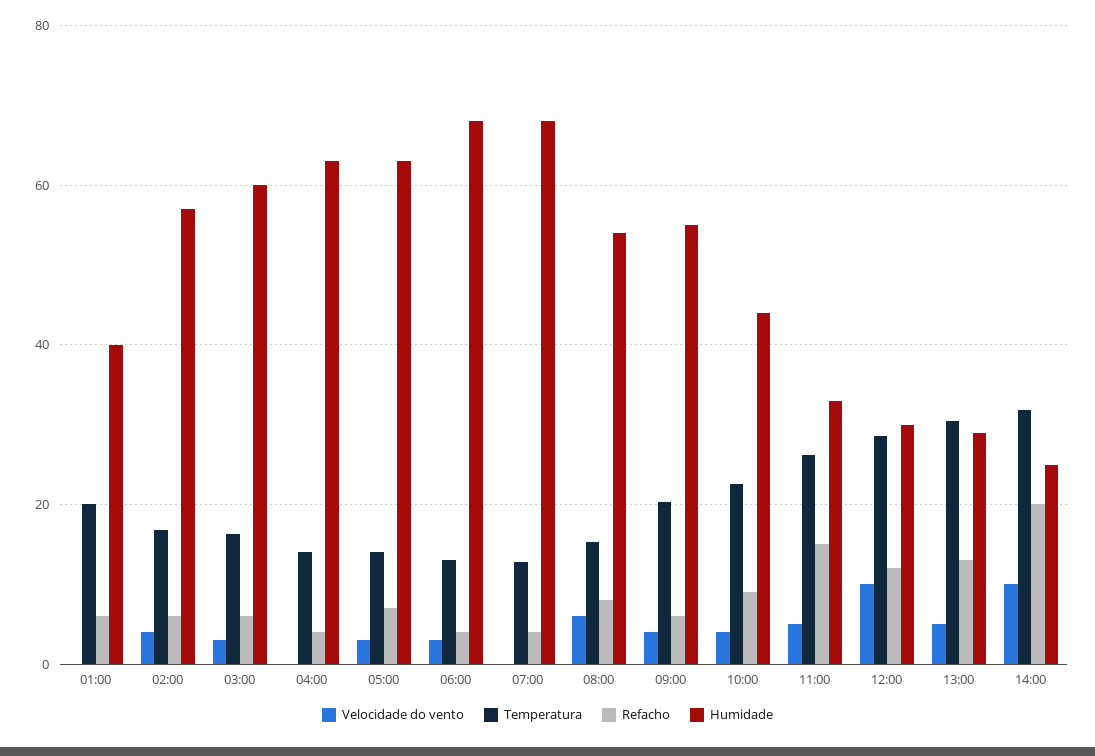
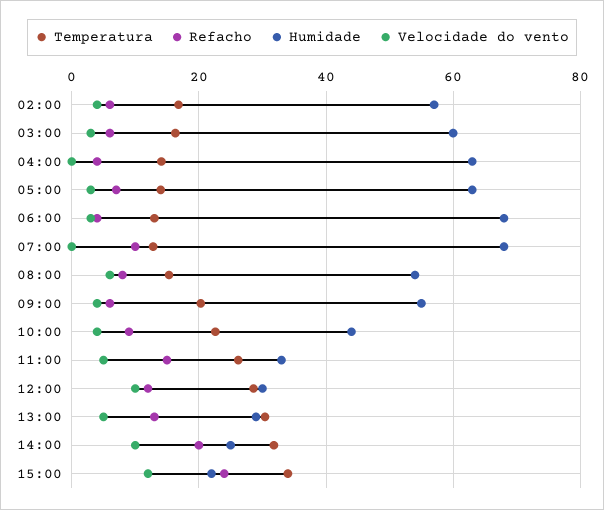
Velocidade do vento, 01:00: 0 -> none
Temperatura, 01:00: 20 -> none
Refacho, 01:00: 6 -> none
Humidade, 01:00: 40 -> none
Refacho, 07:00: 4 -> 10
Temperatura, 15:00: none -> 34
Refacho, 15:00: none -> 24
Humidade, 15:00: none -> 22
Velocidade do vento, 15:00: none -> 12

